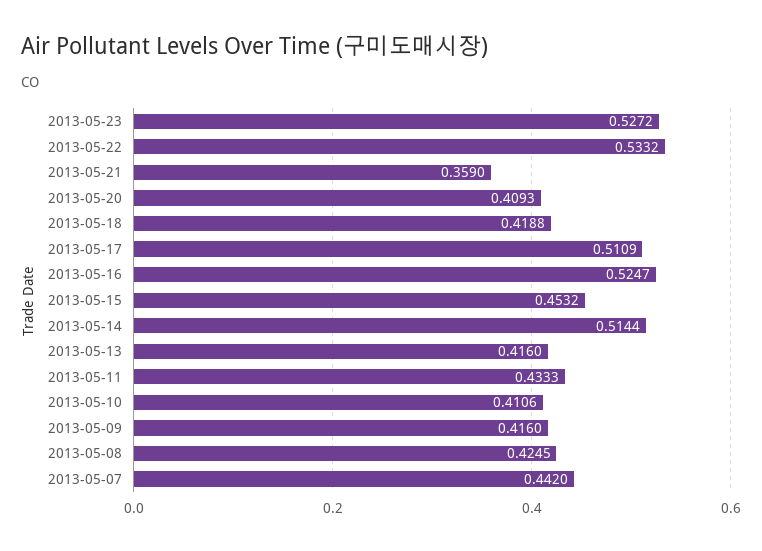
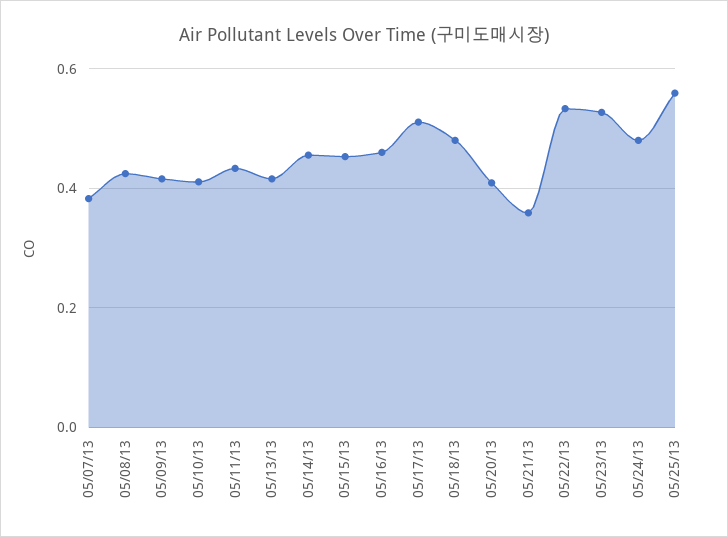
2013-05-18: 0.4188 -> 0.48
2013-05-16: 0.5247 -> 0.46
2013-05-14: 0.5144 -> 0.46
2013-05-07: 0.442 -> 0.38
05/24/13: none -> 0.48
05/25/13: none -> 0.56

